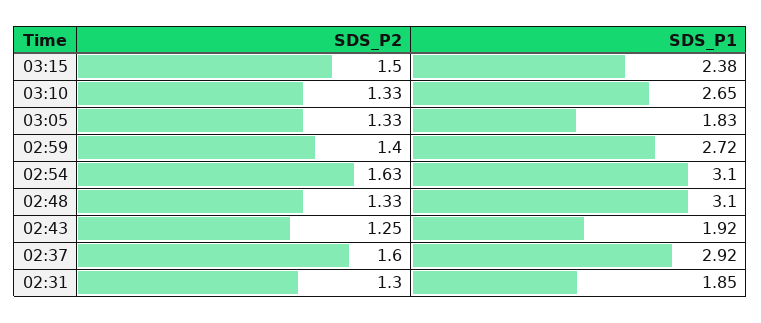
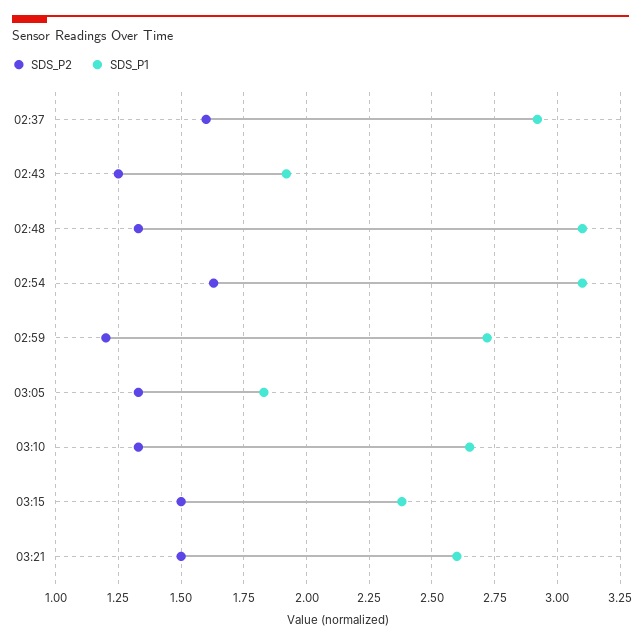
SDS_P2, 02:59: 1.4 -> 1.2
SDS_P2, 02:31: 1.3 -> none
SDS_P1, 02:31: 1.85 -> none
SDS_P2, 03:21: none -> 1.5
SDS_P1, 03:21: none -> 2.6

